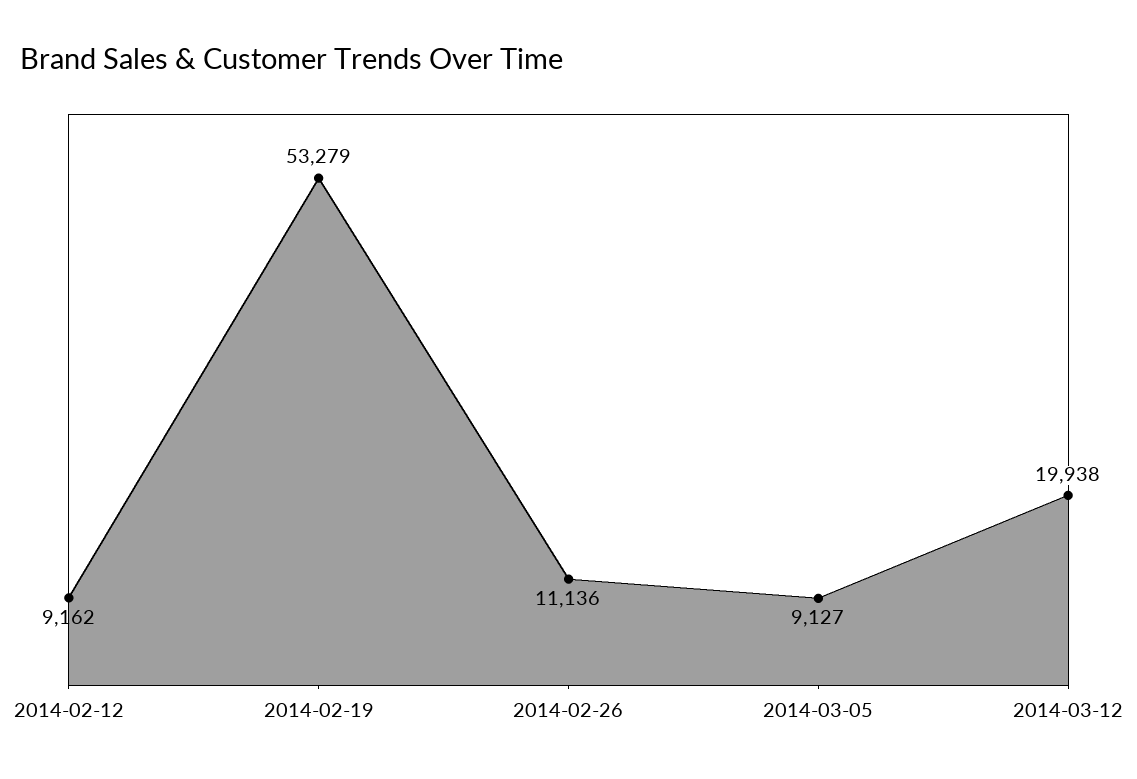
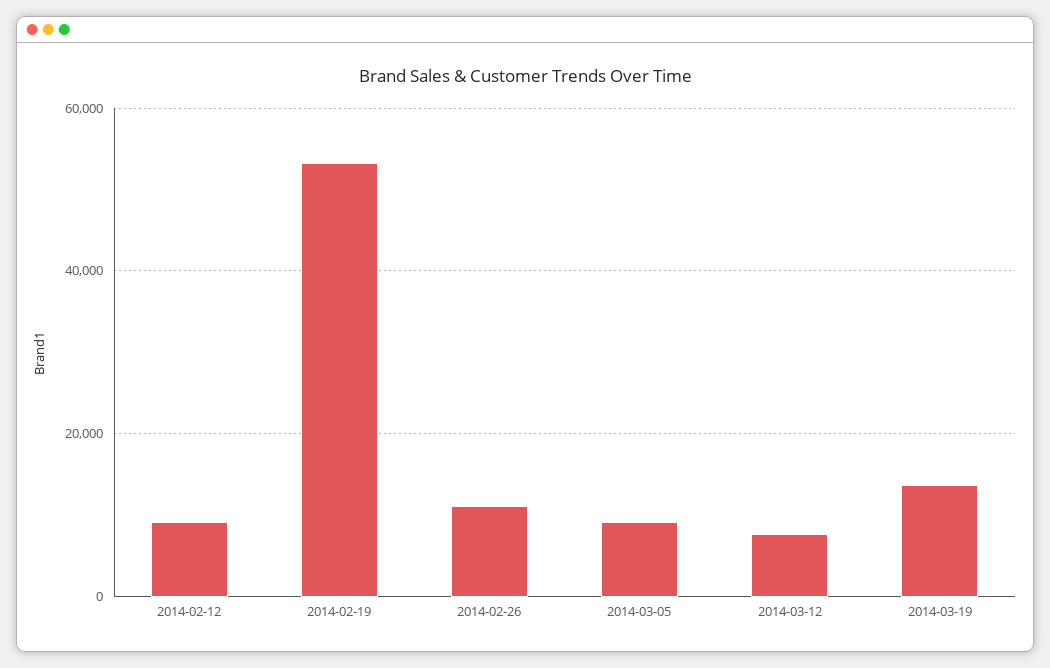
2014-03-12: 19938 -> 8000
2014-03-19: none -> 14000

